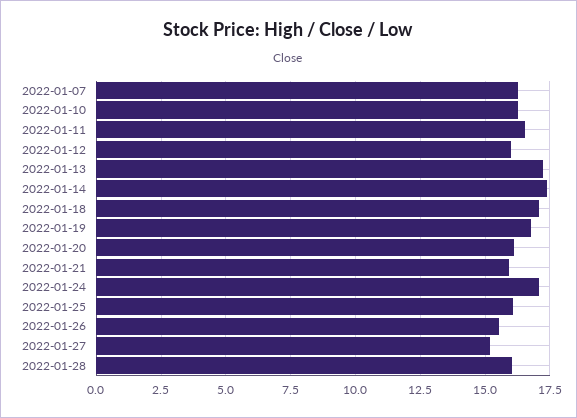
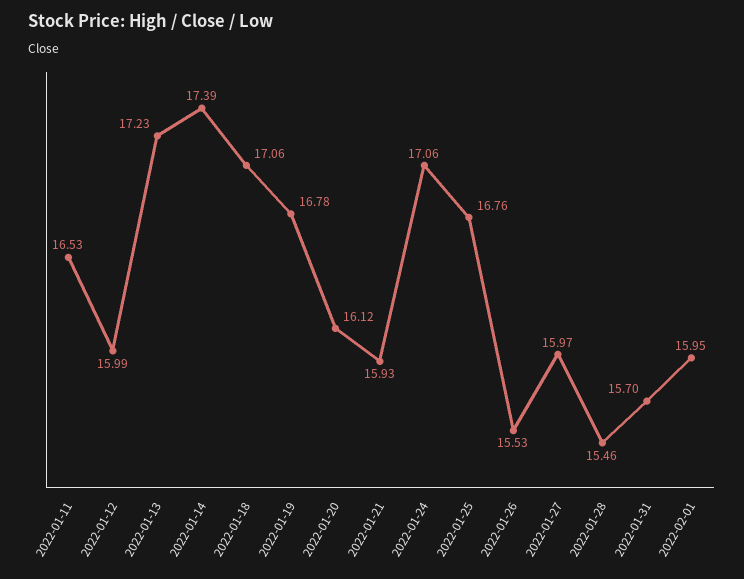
2022-01-07: 16.25 -> none
2022-01-10: 16.25 -> none
2022-01-25: 16 -> 16.76
2022-01-27: 15.25 -> 15.97
2022-01-28: 16 -> 15.46
2022-01-31: none -> 15.7
2022-02-01: none -> 15.95

